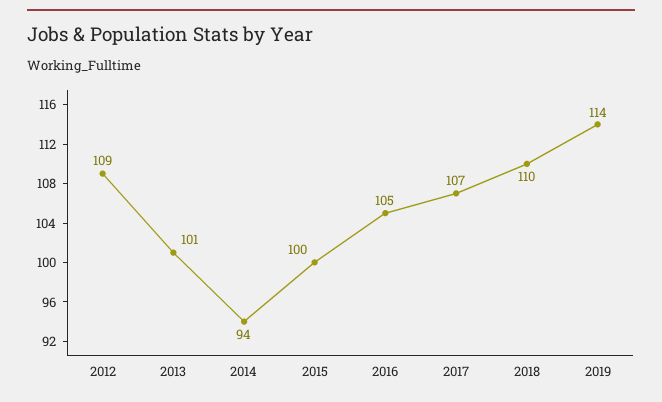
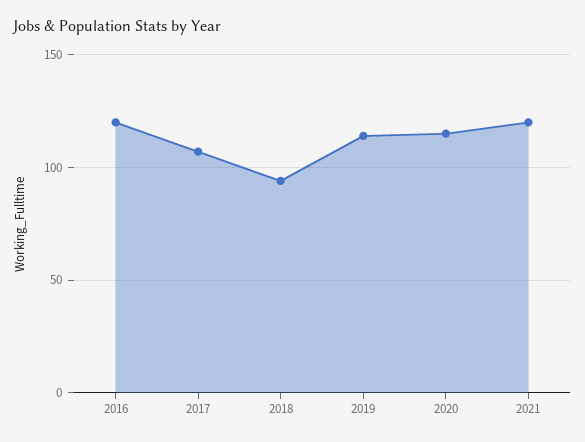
2012: 109 -> none
2013: 101 -> none
2014: 94 -> none
2015: 100 -> none
2016: 105 -> 120
2018: 110 -> 95
2020: none -> 115
2021: none -> 120

